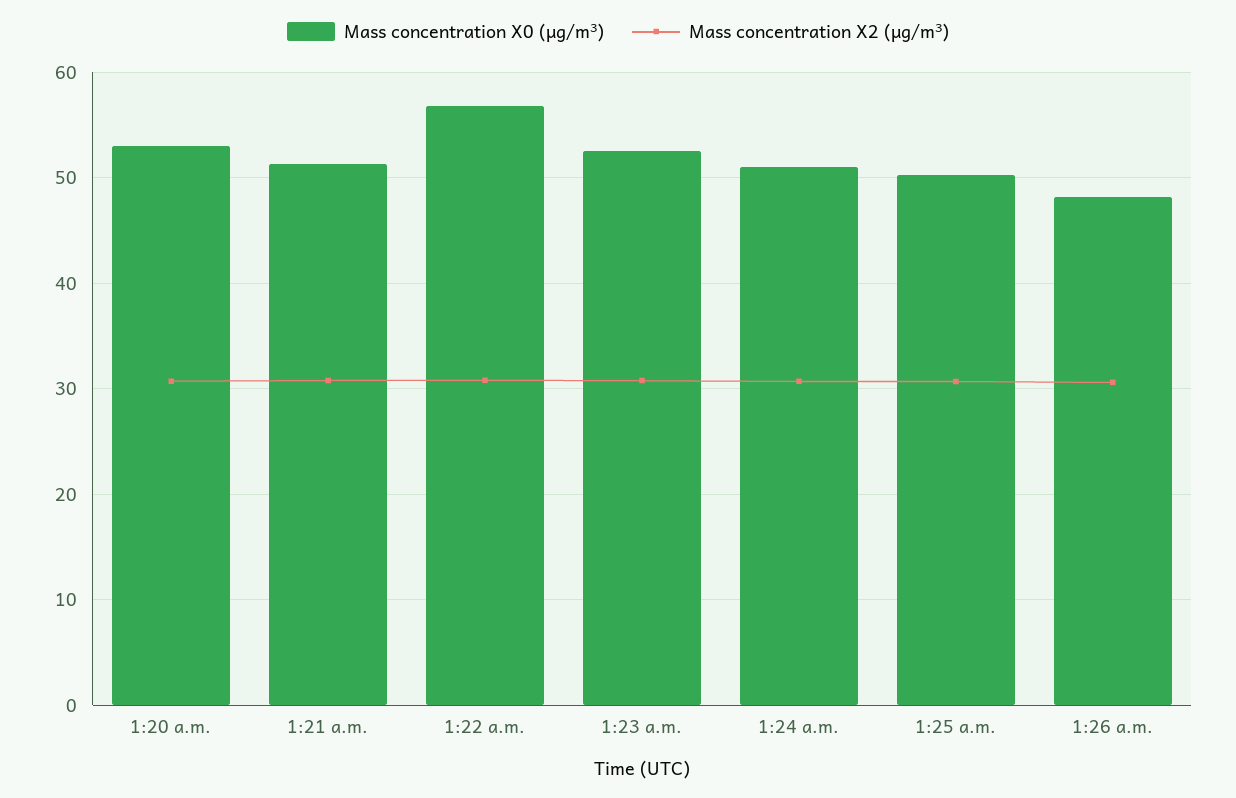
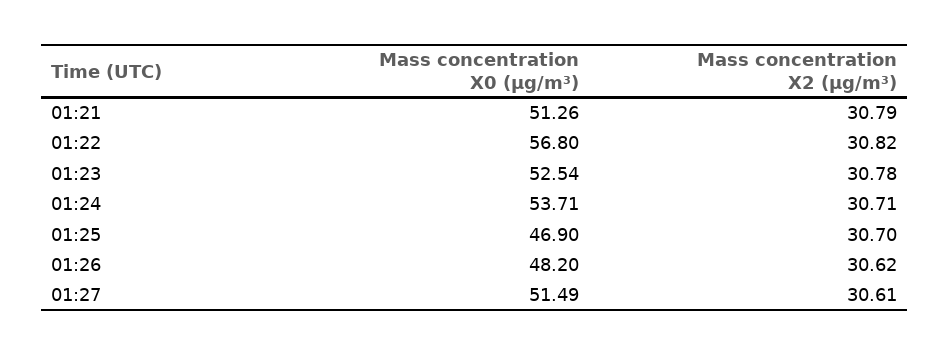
Mass concentration X0 (μg/m³), 1:20 a.m.: 53 -> none
Mass concentration X2 (μg/m³), 1:20 a.m.: 31 -> none
Mass concentration X0 (μg/m³), 1:24 a.m.: 51 -> 53.71
Mass concentration X0 (μg/m³), 1:25 a.m.: 50 -> 46.9
Mass concentration X0 (μg/m³), 01:27: none -> 51.49
Mass concentration X2 (μg/m³), 01:27: none -> 30.61

